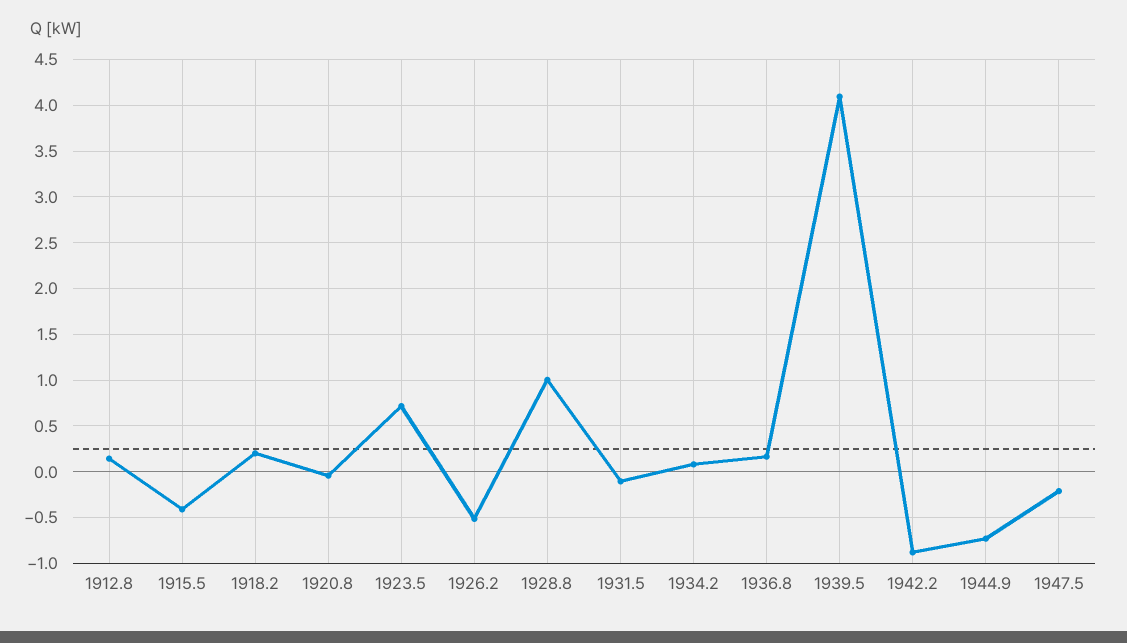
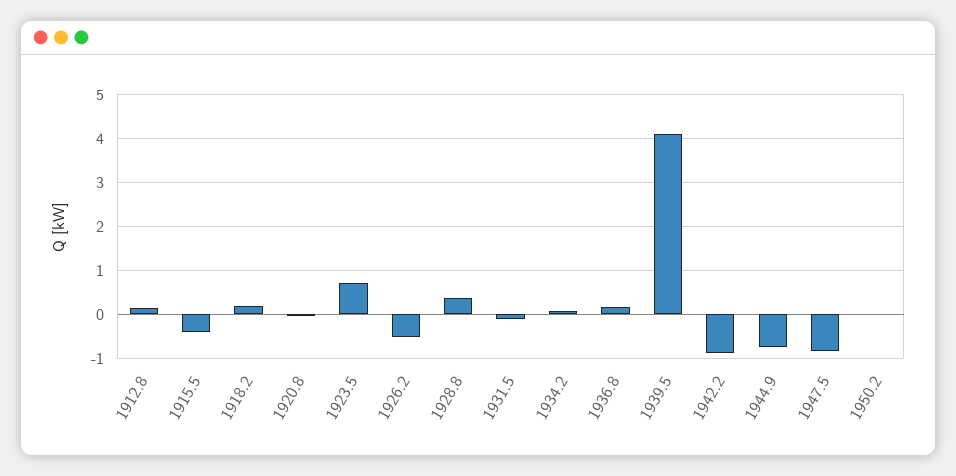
1928.8: 1 -> 0.4
1947.5: -0.2 -> -0.8
1950.2: none -> 0

